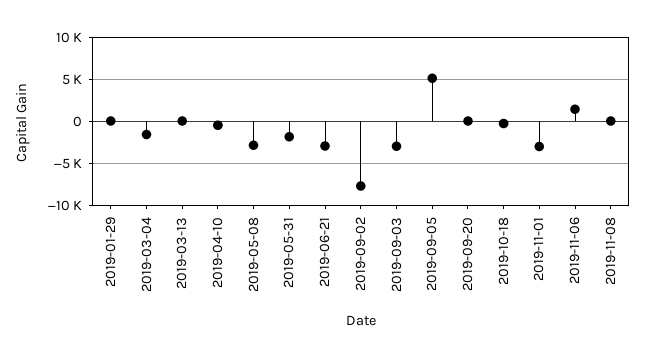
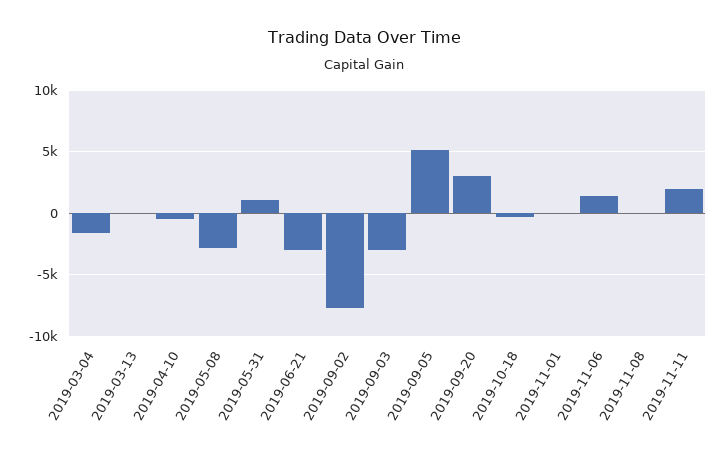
2019-01-29: 0 -> none
2019-05-31: -2000 -> 1000
2019-09-20: 0 -> 3000
2019-11-01: -3000 -> 0
2019-11-11: none -> 2000

